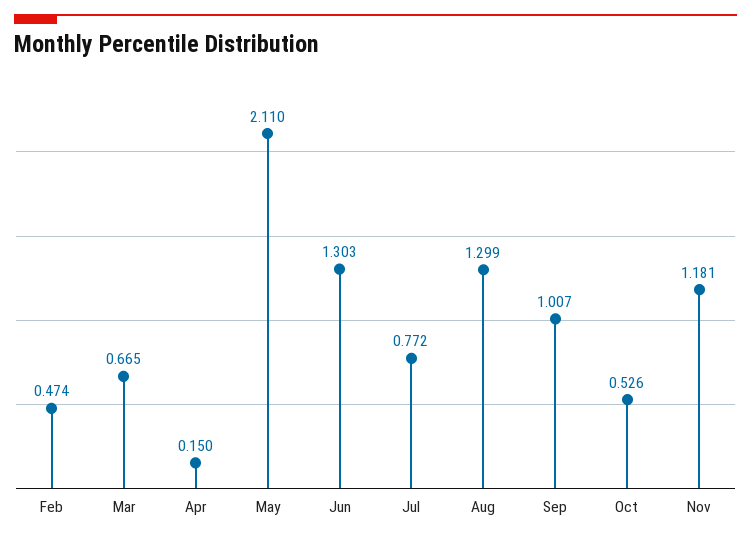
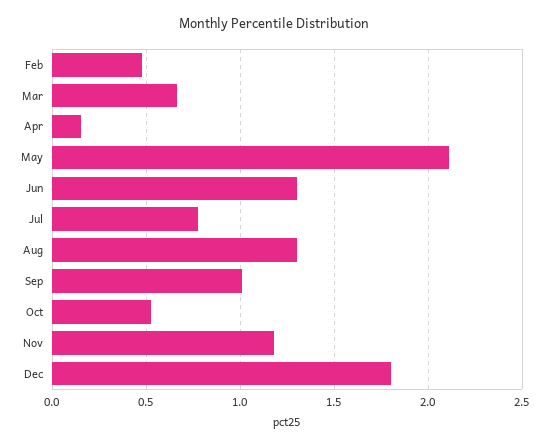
Dec: none -> 1.8

